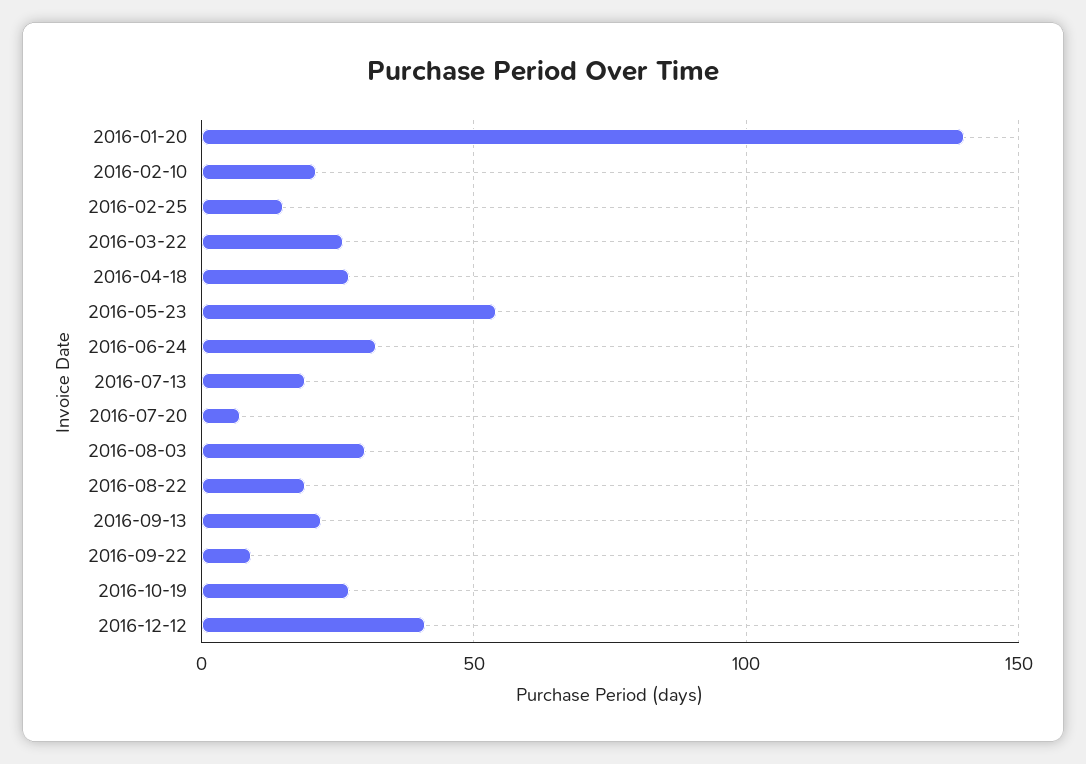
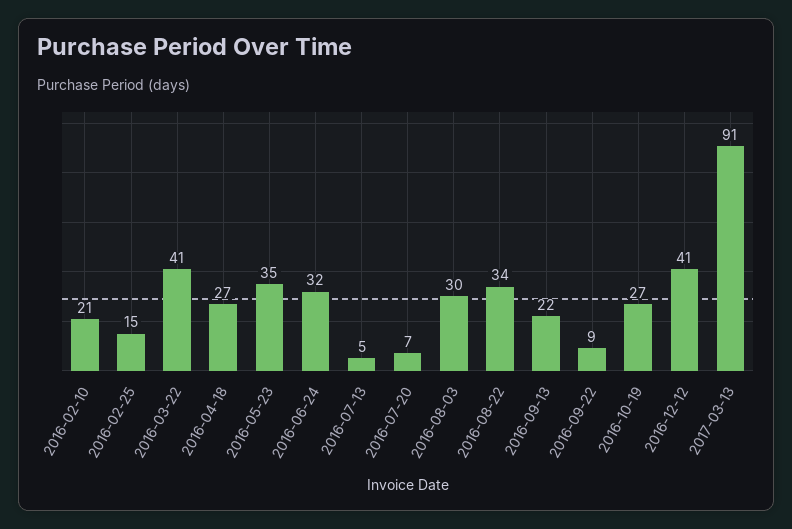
2016-01-20: 140 -> none
2016-03-22: 25 -> 41
2016-05-23: 55 -> 35
2016-07-13: 20 -> 5
2016-08-22: 20 -> 34
2017-03-13: none -> 91

